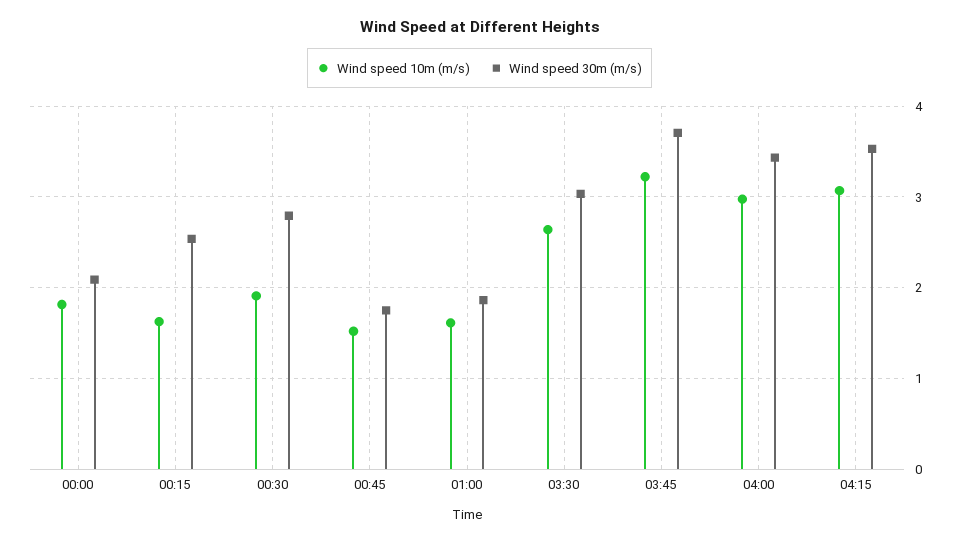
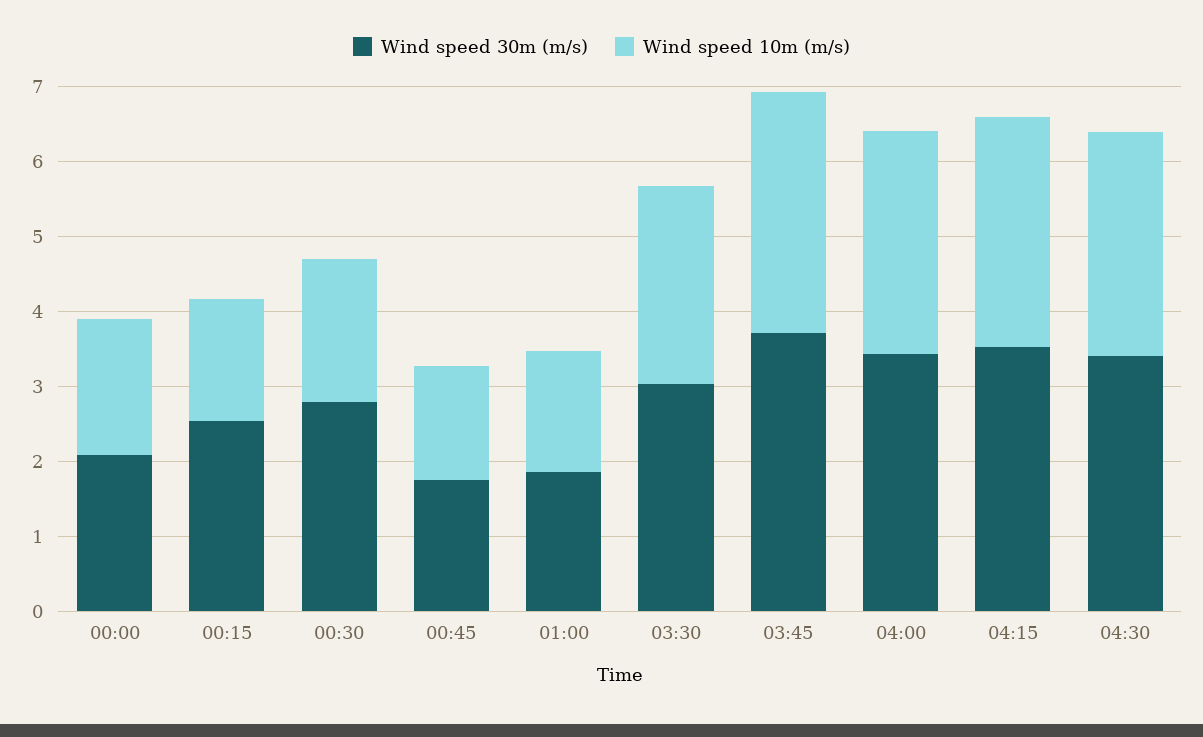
Wind speed 30m (m/s), 04:30: none -> 3.4
Wind speed 10m (m/s), 04:30: none -> 3

